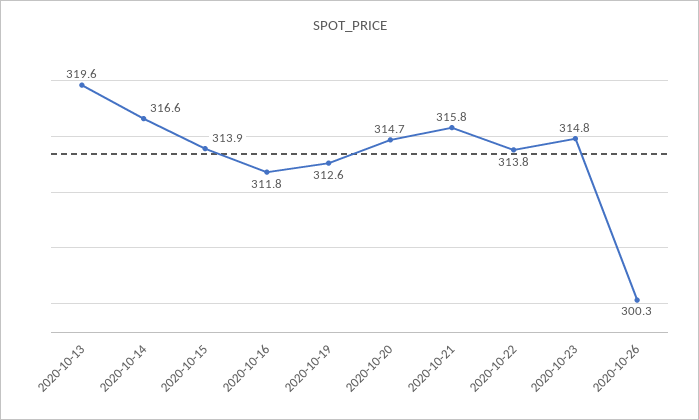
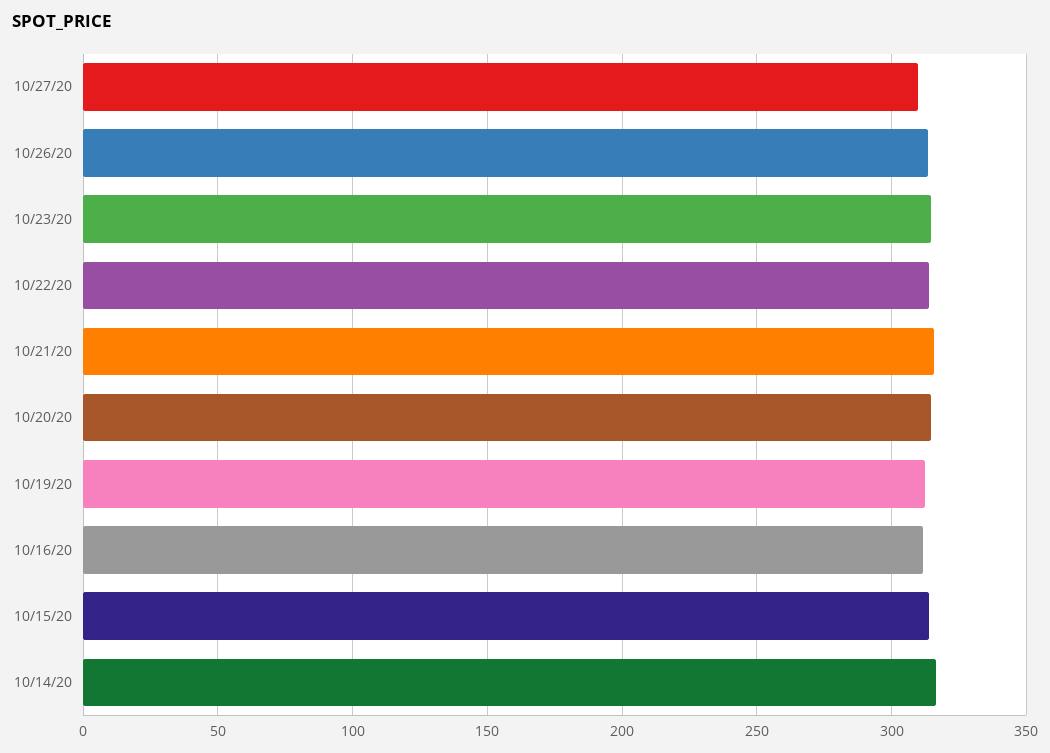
2020-10-13: 319.6 -> none
2020-10-26: 300.3 -> 315
10/27/20: none -> 310

